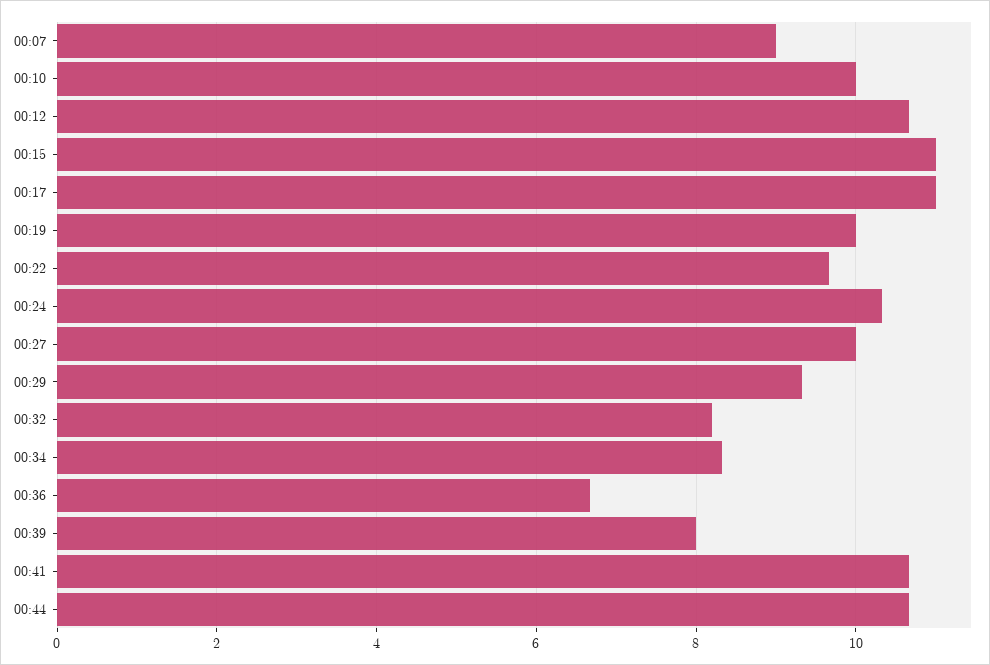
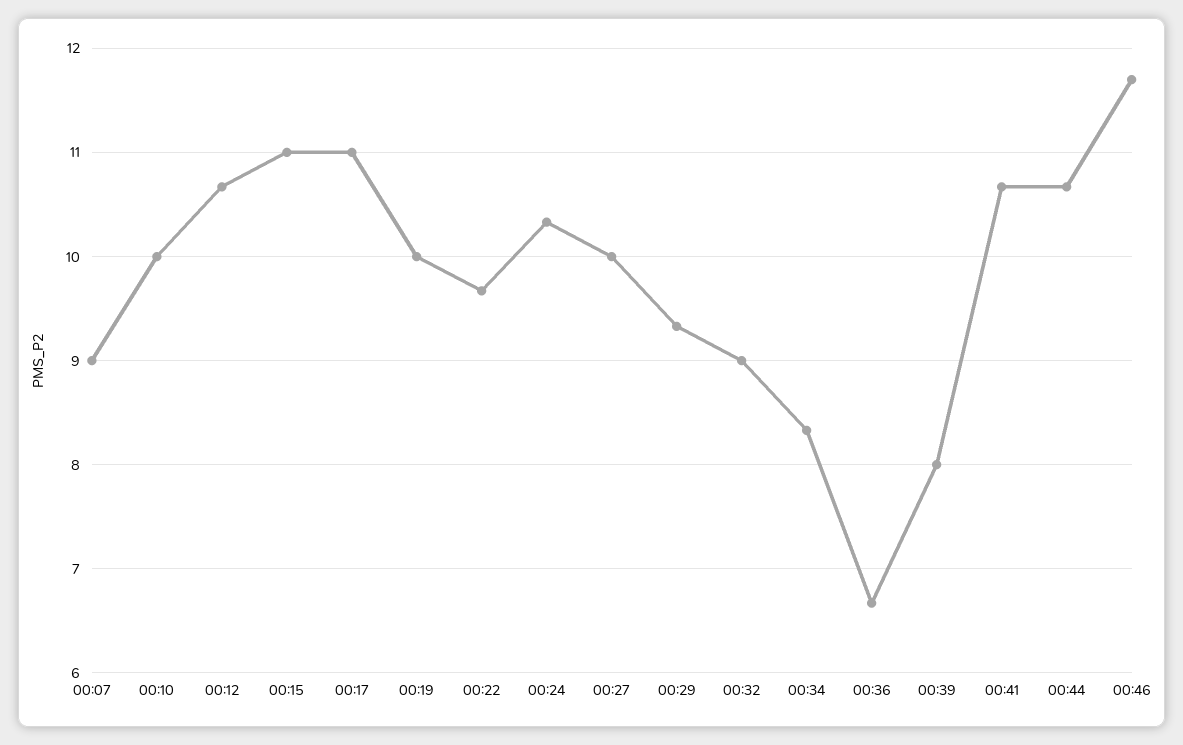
00:32: 8.2 -> 9
00:46: none -> 11.7

